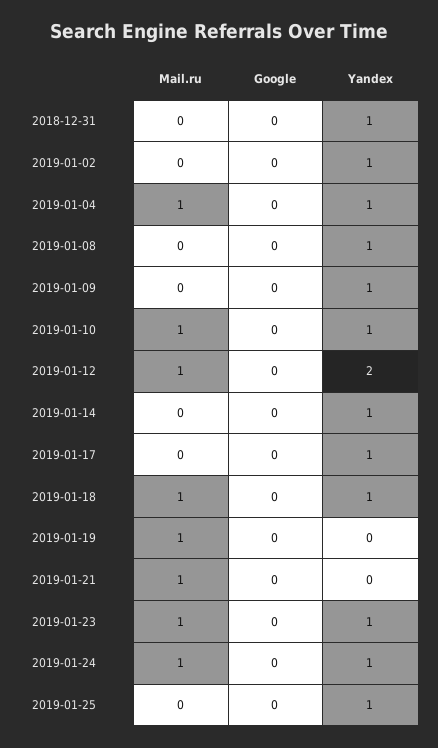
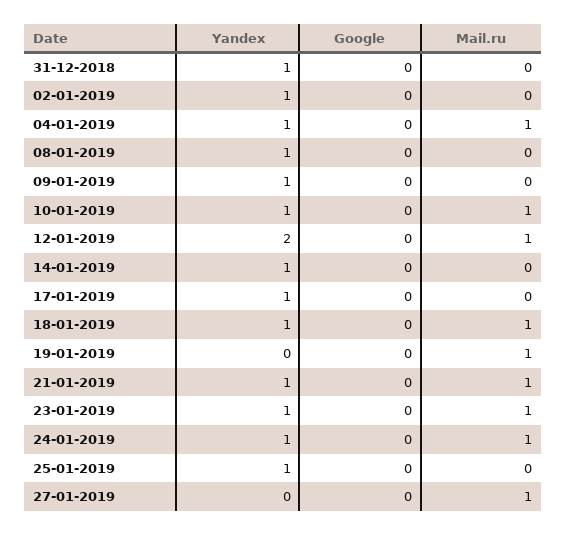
Yandex, 2019-01-21: 0 -> 1
Yandex, 27-01-2019: none -> 0
Google, 27-01-2019: none -> 0
Mail.ru, 27-01-2019: none -> 1

